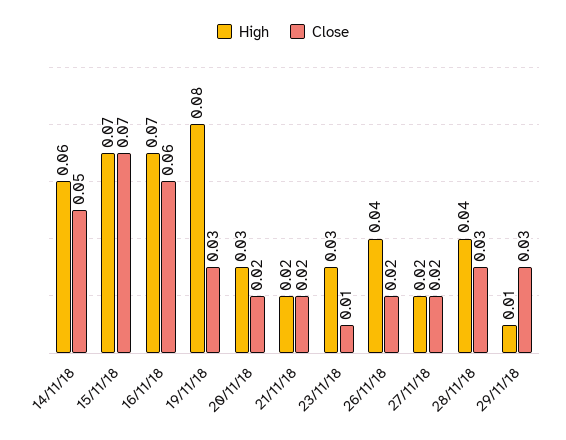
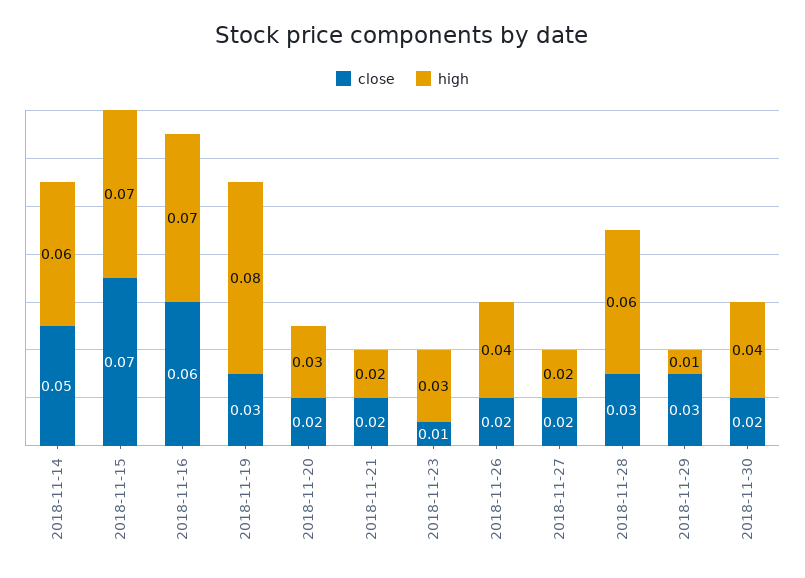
High, 28/11/18: 0.04 -> 0.06
Close, 2018-11-30: none -> 0.02
High, 2018-11-30: none -> 0.04

